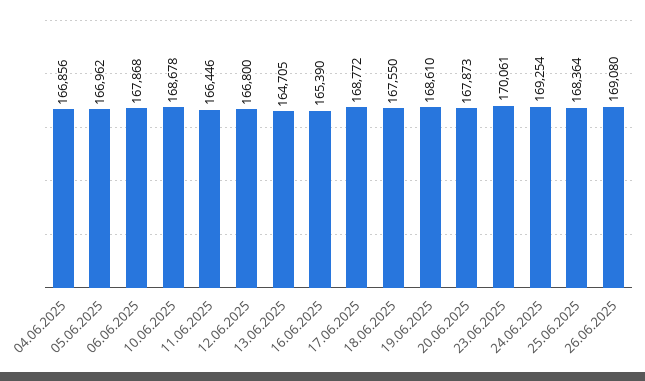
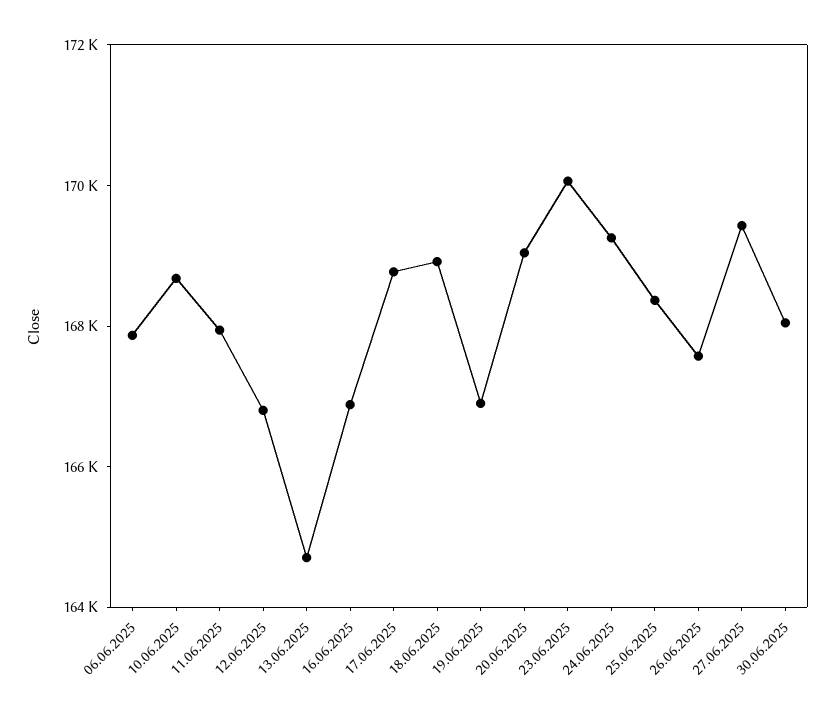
04.06.2025: 166856 -> none
05.06.2025: 166962 -> none
11.06.2025: 166446 -> 168000
16.06.2025: 165390 -> 167000
18.06.2025: 167550 -> 169000
19.06.2025: 168610 -> 167000
20.06.2025: 167873 -> 169000
26.06.2025: 169080 -> 167500
27.06.2025: none -> 169500
30.06.2025: none -> 168000

